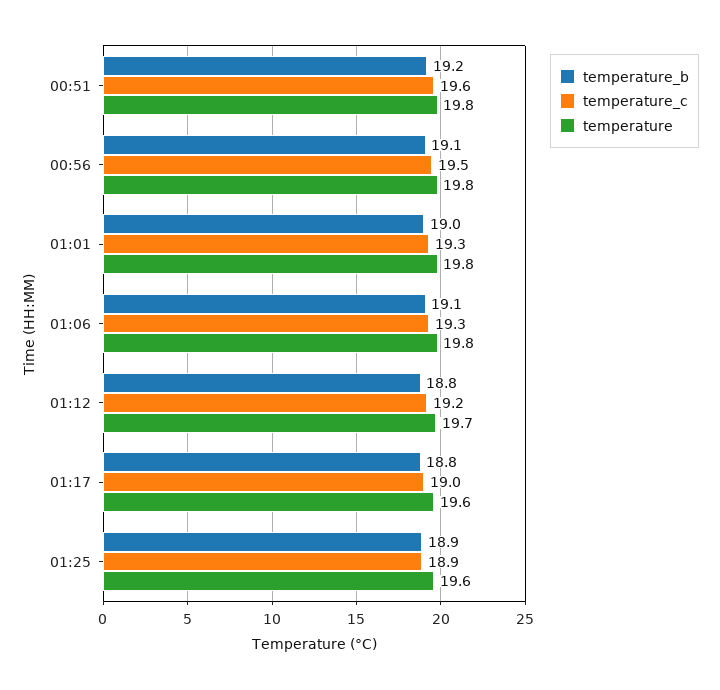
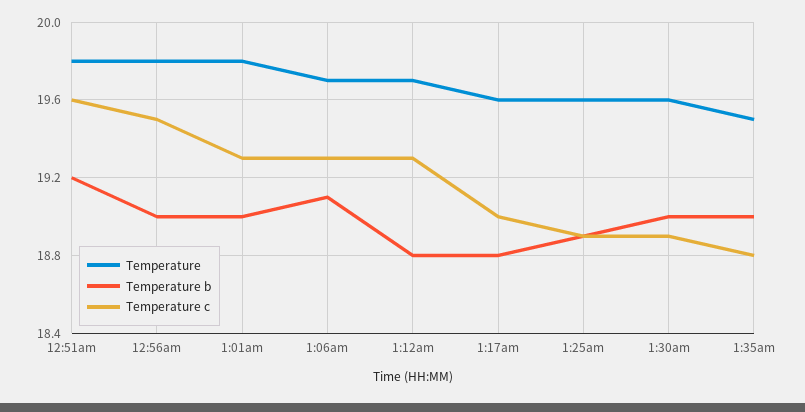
temperature_b, 00:56: 19.1 -> 19
temperature, 01:06: 19.8 -> 19.7
temperature_c, 01:12: 19.2 -> 19.3
temperature, 1:30am: none -> 19.6
temperature_b, 1:30am: none -> 19
temperature_c, 1:30am: none -> 18.9
temperature, 1:35am: none -> 19.5
temperature_b, 1:35am: none -> 19
temperature_c, 1:35am: none -> 18.8

